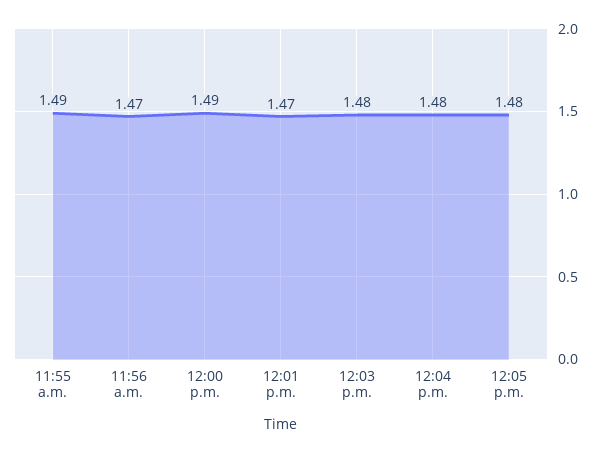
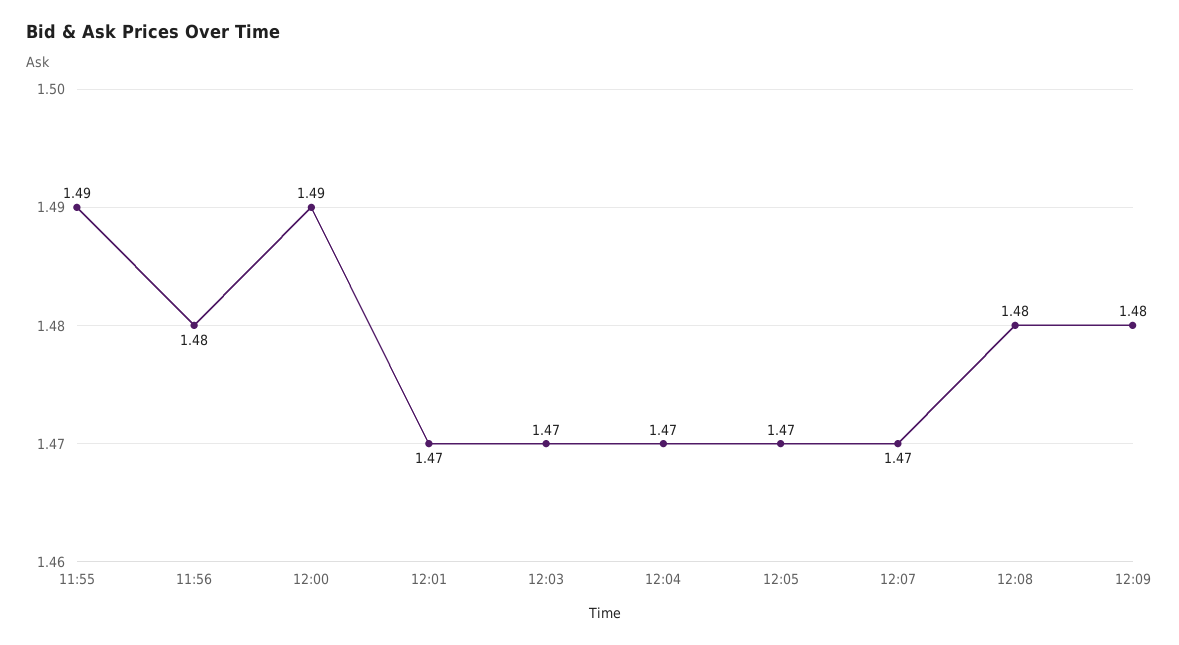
11:56 a.m.: 1.47 -> 1.48
12:03 p.m.: 1.48 -> 1.47
12:04 p.m.: 1.48 -> 1.47
12:05 p.m.: 1.48 -> 1.47
12:07: none -> 1.47
12:08: none -> 1.48
12:09: none -> 1.48

